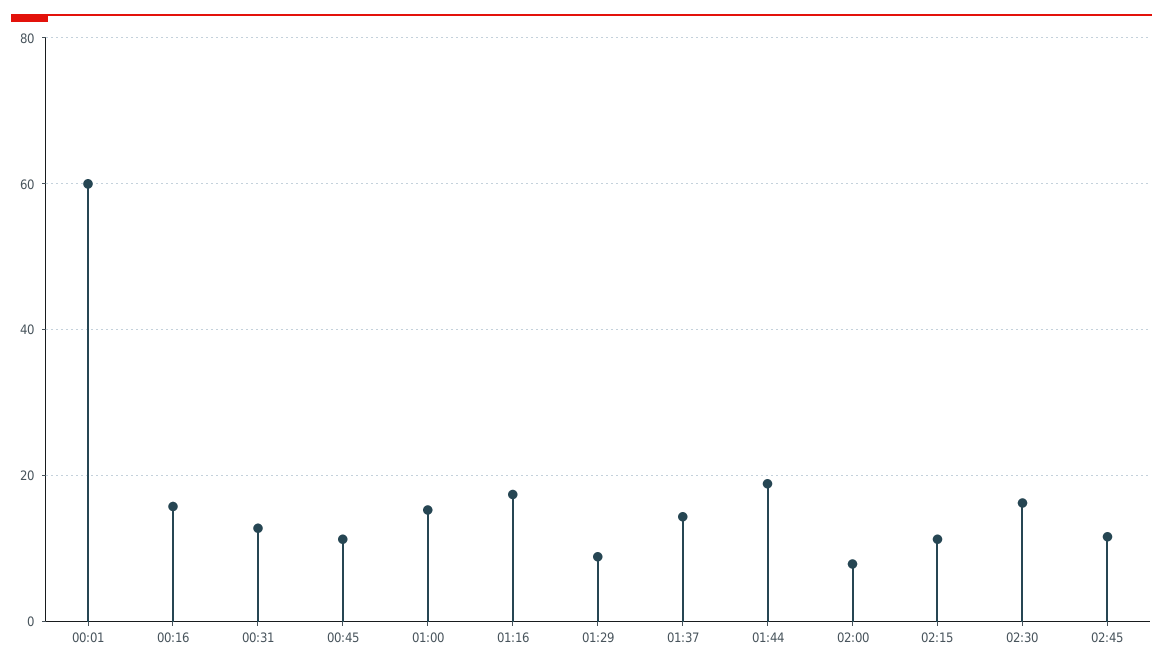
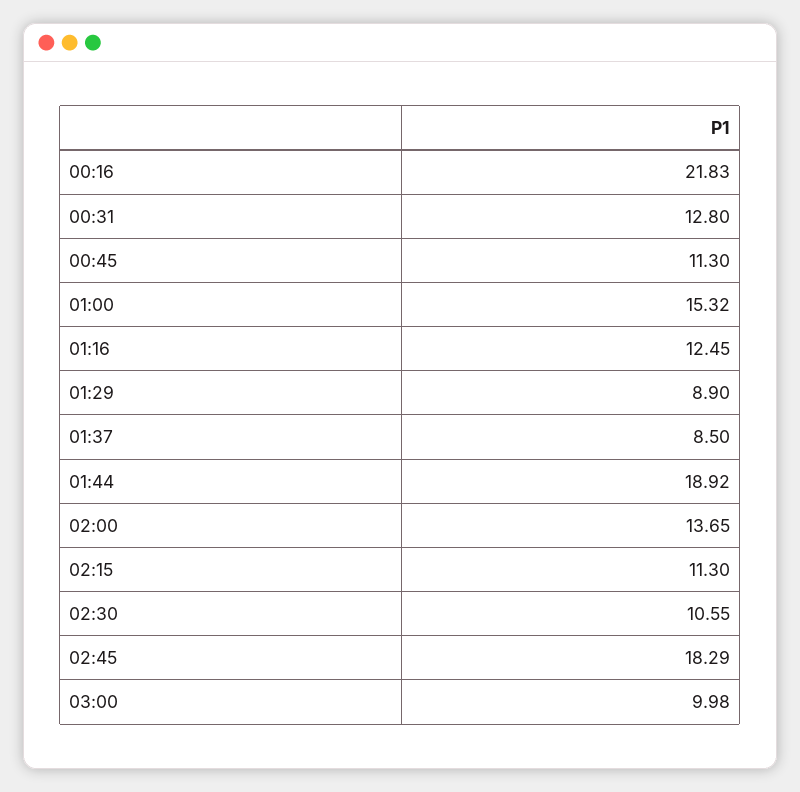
00:01: 60 -> none
00:16: 16 -> 21.83
01:16: 18 -> 12.45
01:37: 14 -> 8.5
02:00: 8 -> 13.65
02:30: 16 -> 10.55
02:45: 12 -> 18.29
03:00: none -> 9.98

